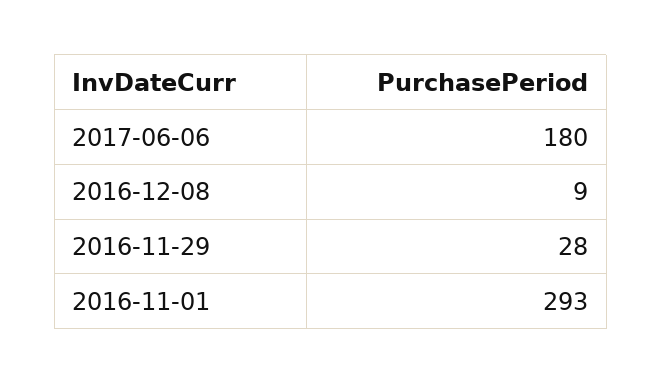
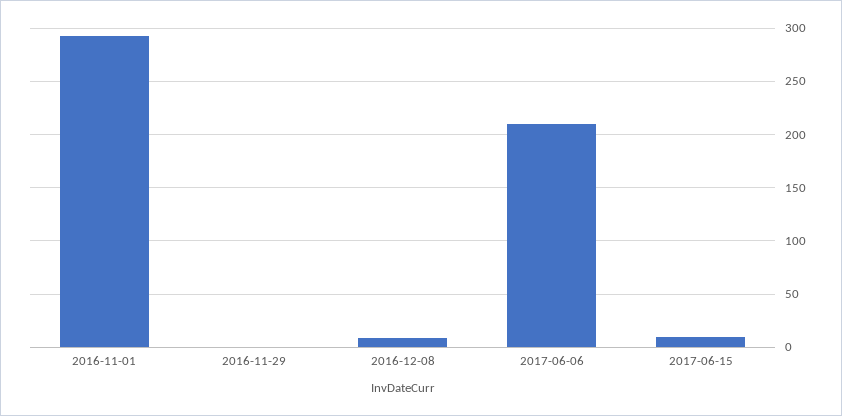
2017-06-06: 180 -> 210
2016-11-29: 28 -> 0
2017-06-15: none -> 10

